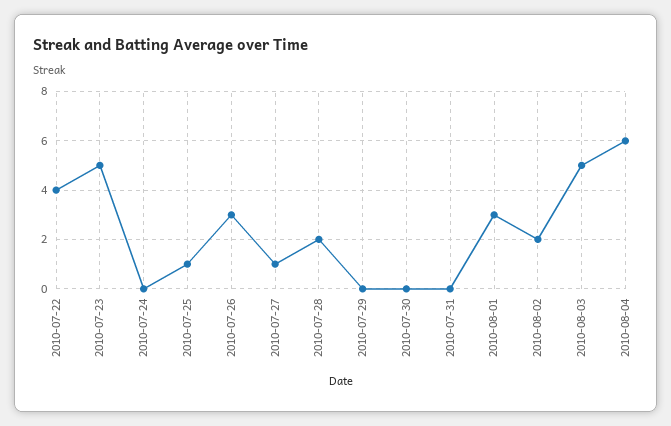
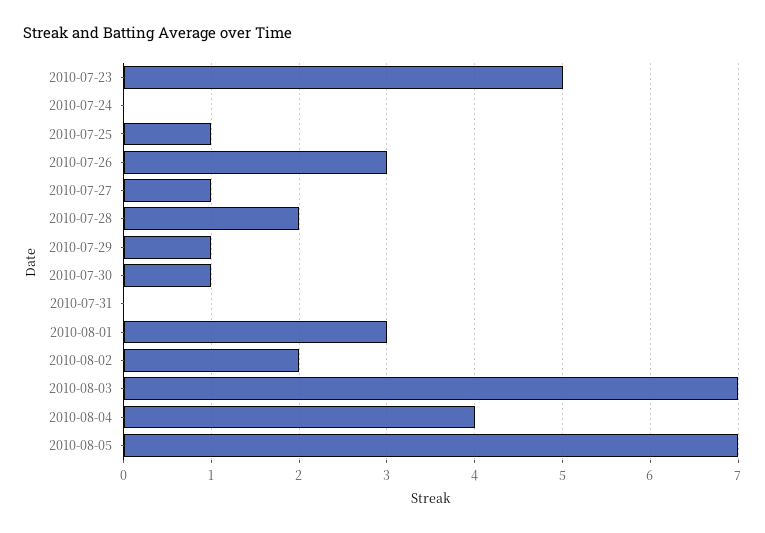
2010-07-22: 4 -> none
2010-07-29: 0 -> 1
2010-07-30: 0 -> 1
2010-08-03: 5 -> 7
2010-08-04: 6 -> 4
2010-08-05: none -> 7

